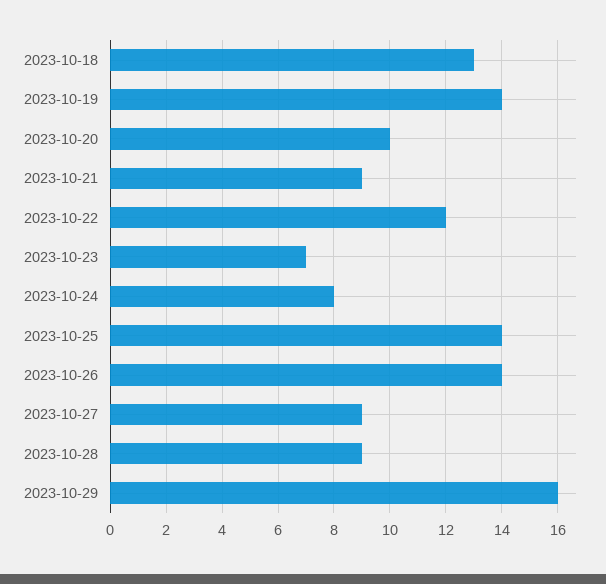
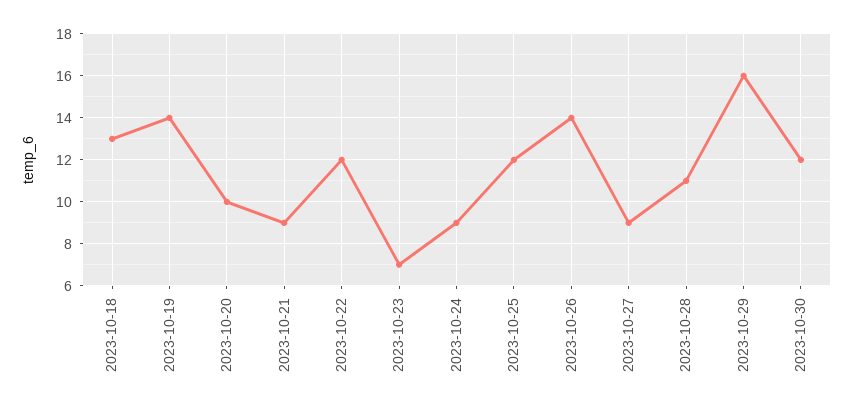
2023-10-24: 8 -> 9
2023-10-25: 14 -> 12
2023-10-28: 9 -> 11
2023-10-30: none -> 12

